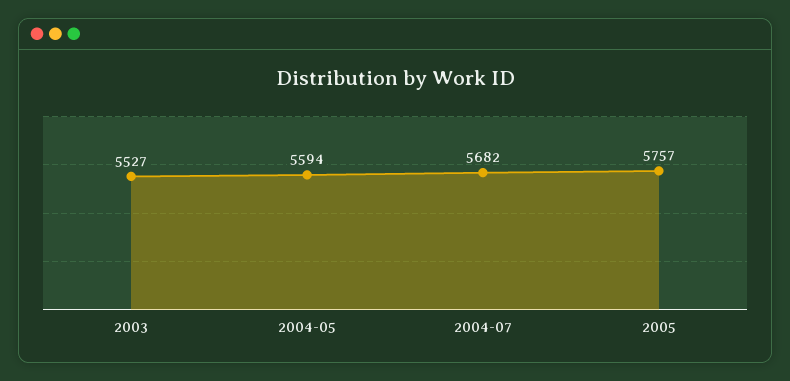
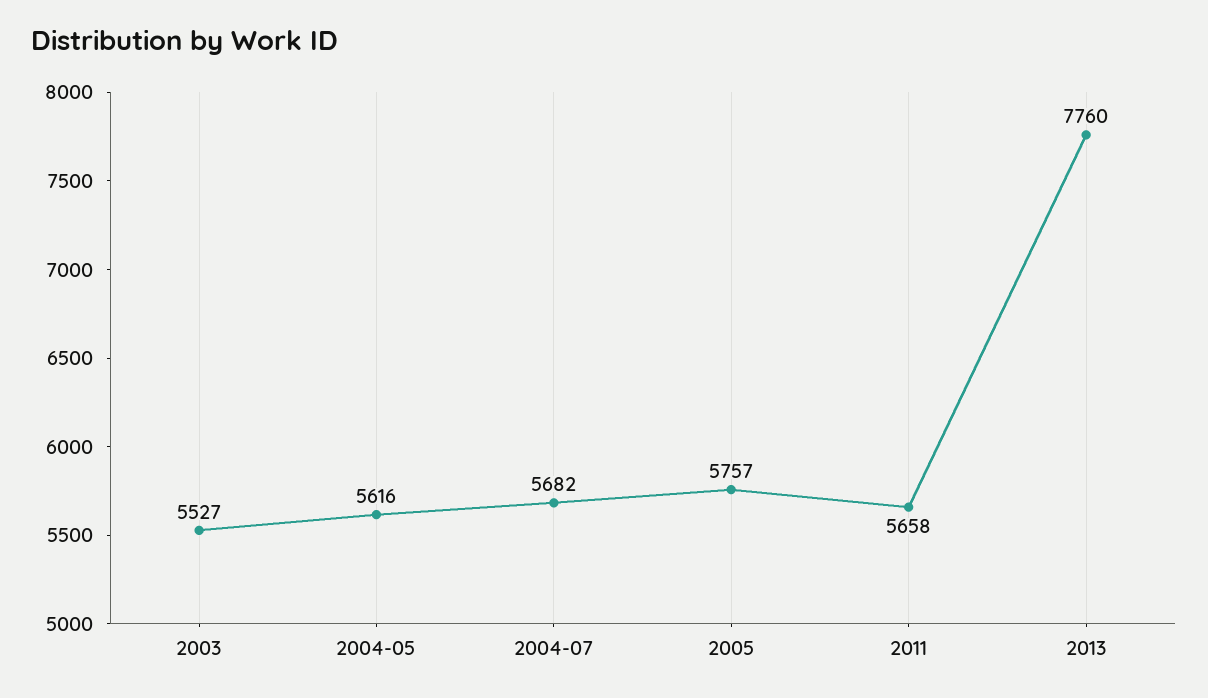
2004-05: 5594 -> 5616
2011: none -> 5658
2013: none -> 7760

